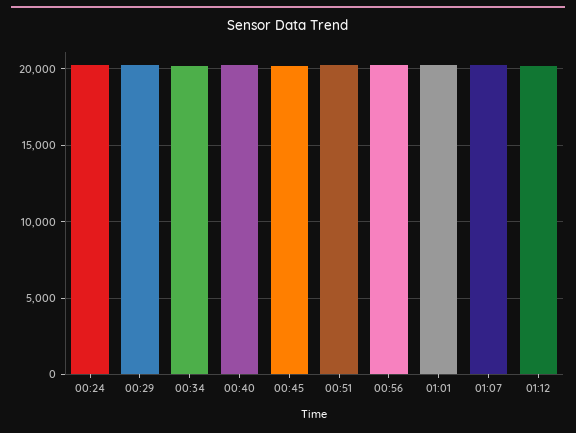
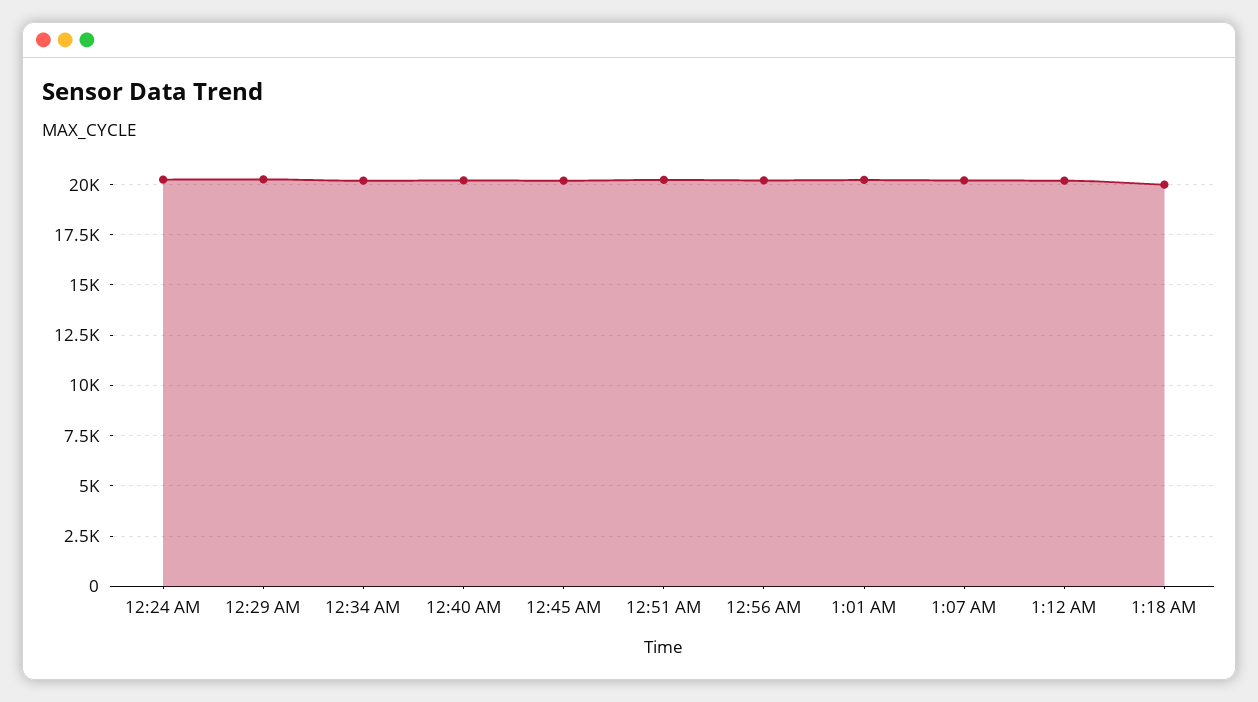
1:18 AM: none -> 20000

